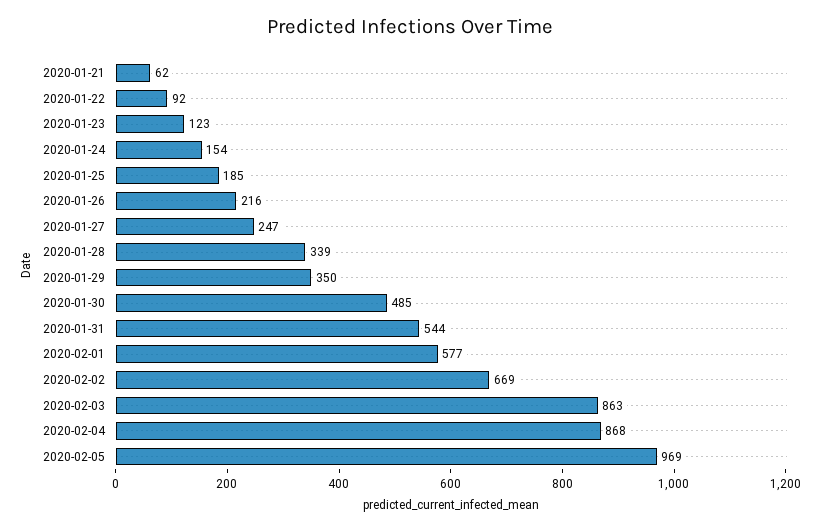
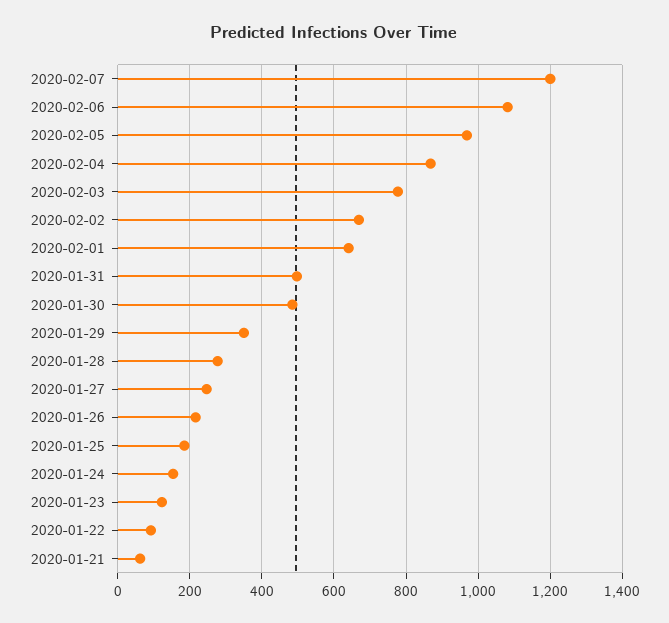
2020-01-28: 339 -> 280
2020-01-31: 544 -> 500
2020-02-01: 577 -> 640
2020-02-03: 863 -> 780
2020-02-07: none -> 1200
2020-02-06: none -> 1080

